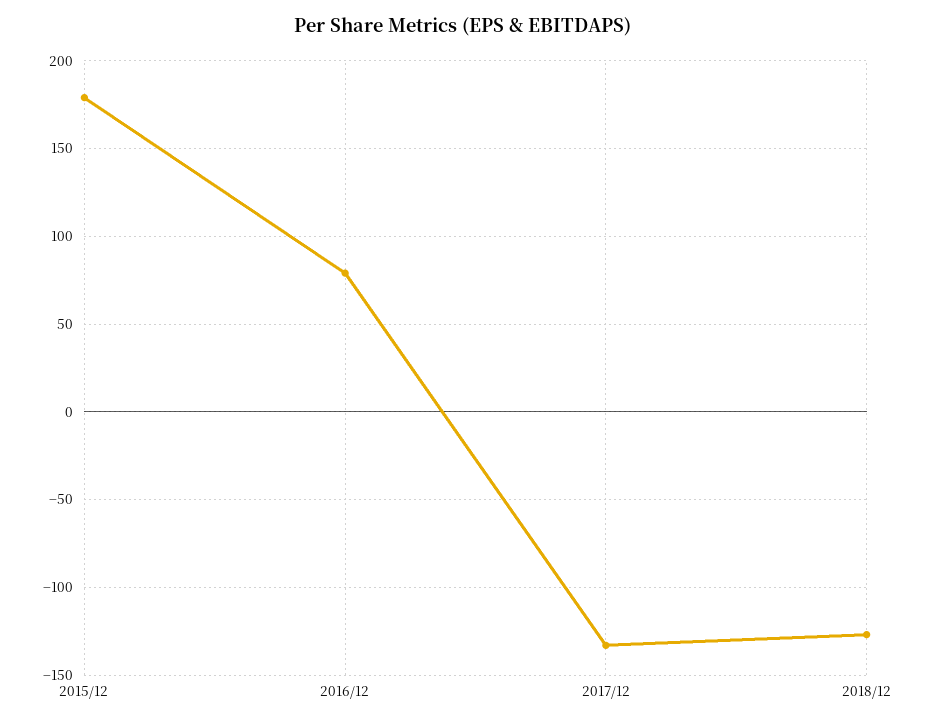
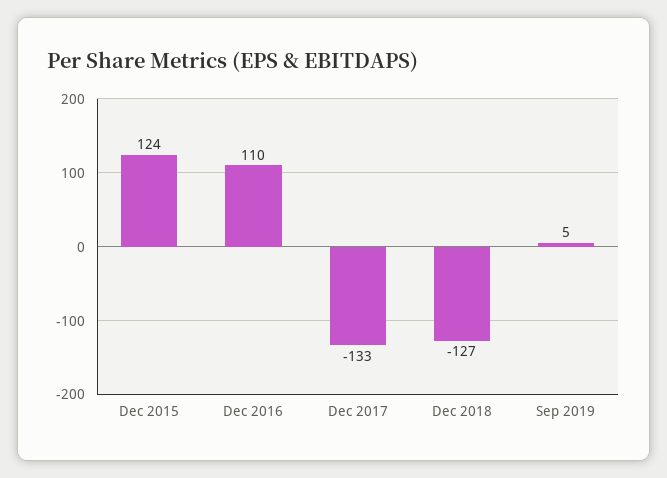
2015/12: 180 -> 124
2016/12: 80 -> 110
Sep 2019: none -> 5

